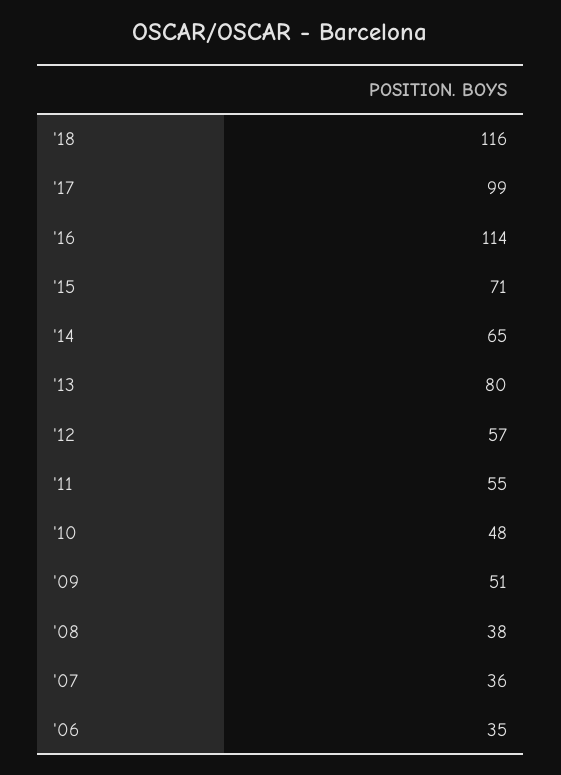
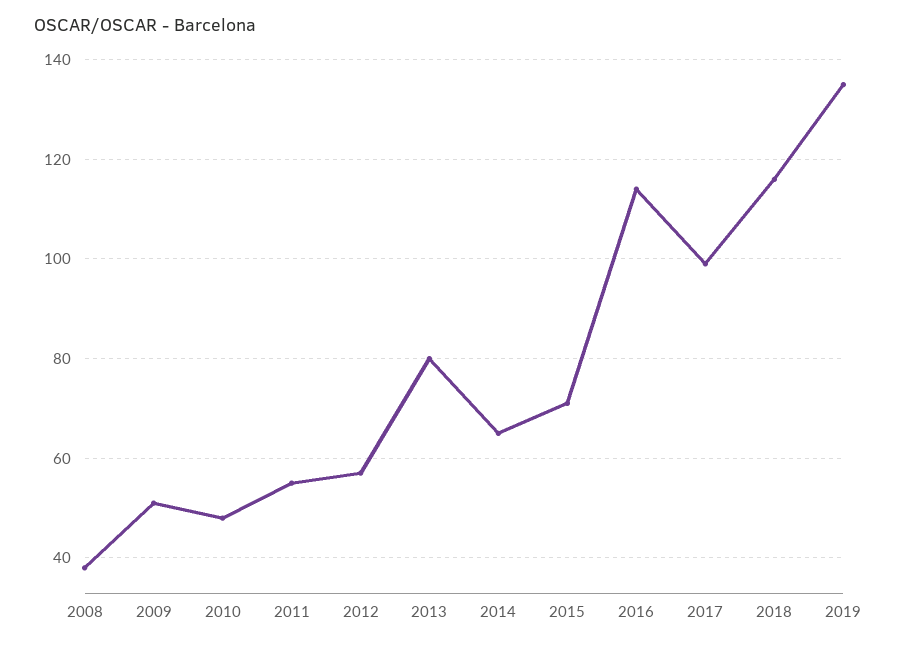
'07: 36 -> none
'06: 35 -> none
2019: none -> 135

